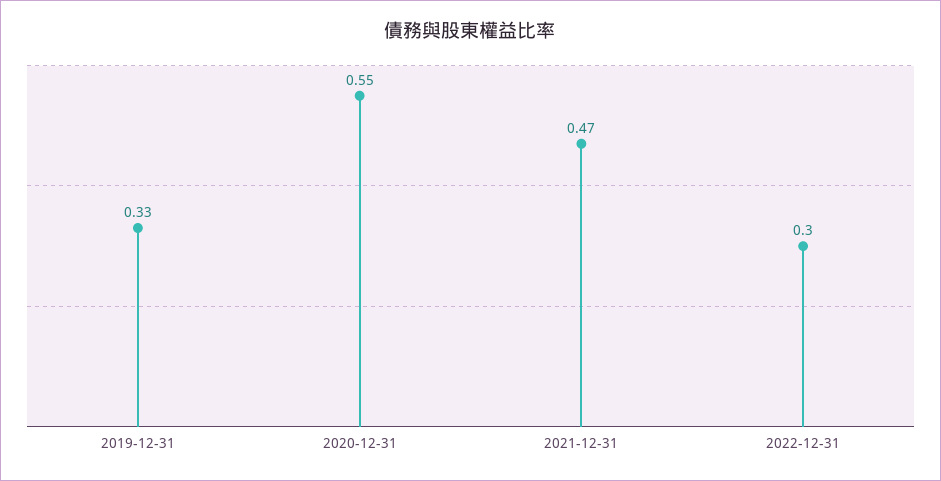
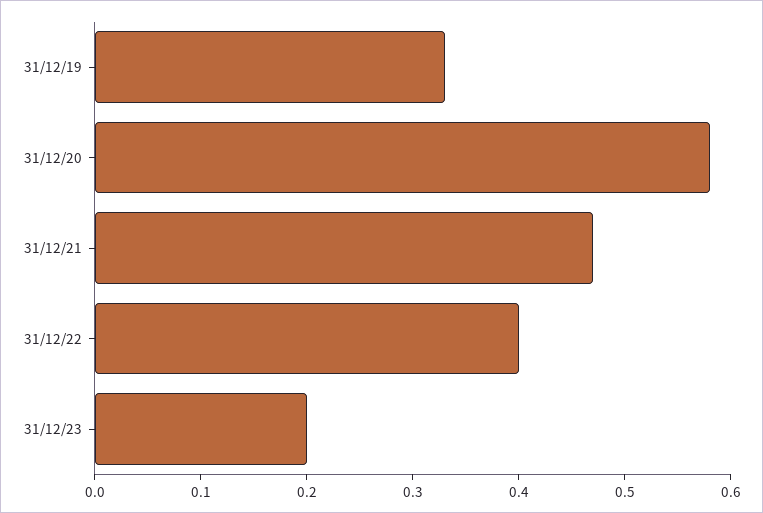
2020-12-31: 0.55 -> 0.58
2022-12-31: 0.3 -> 0.4
31/12/23: none -> 0.2

